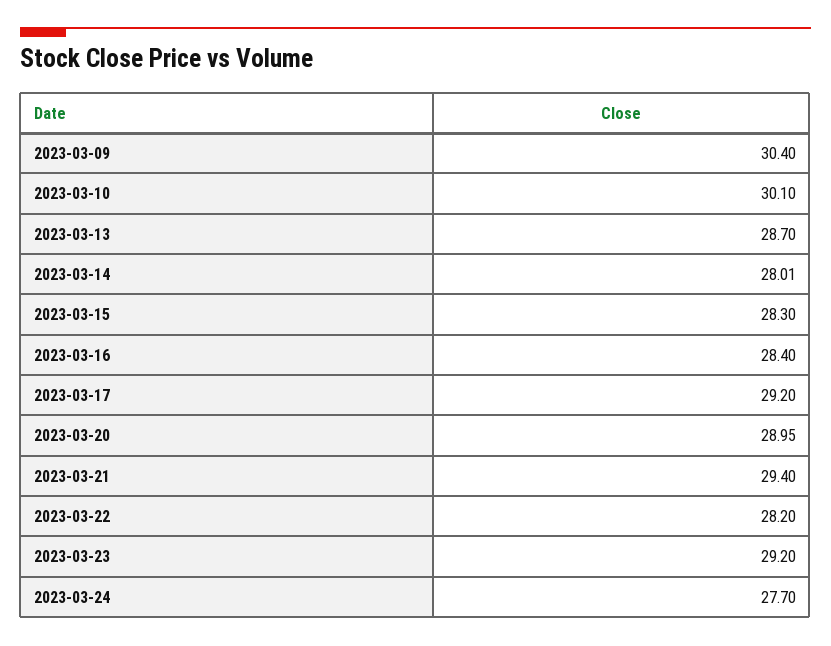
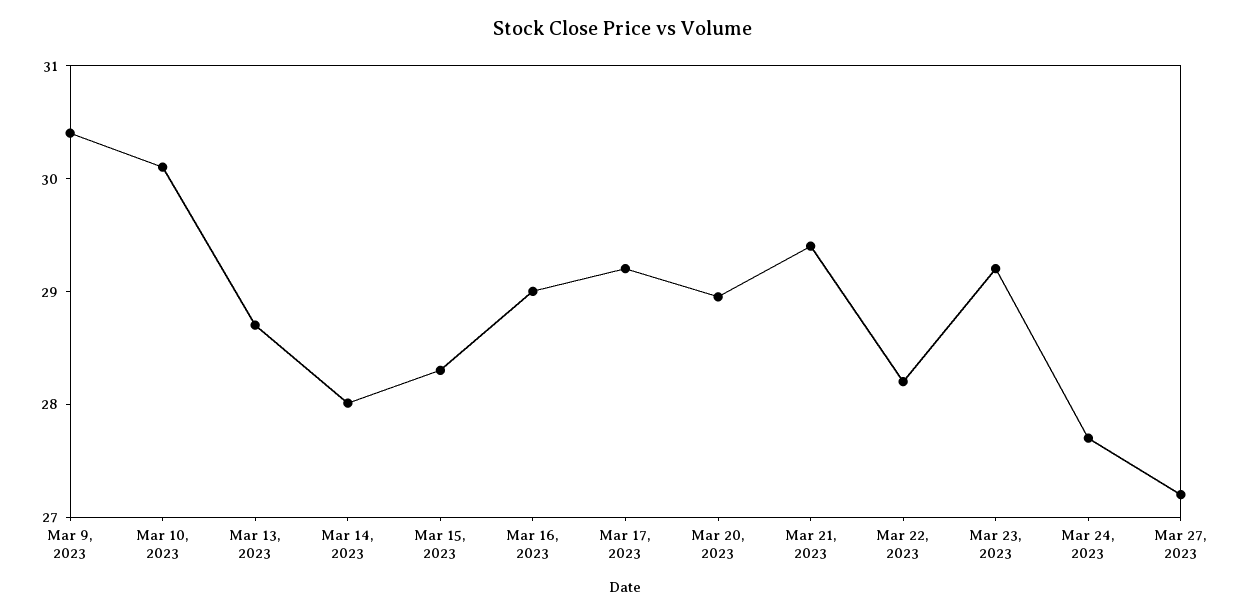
2023-03-16: 28.4 -> 29
Mar 27, 2023: none -> 27.2

